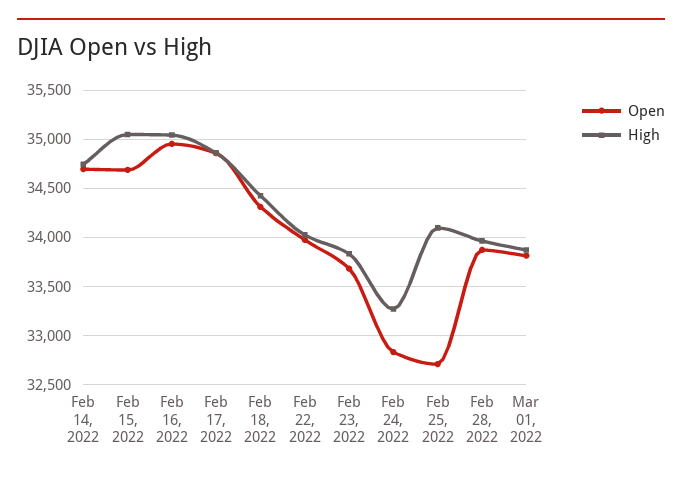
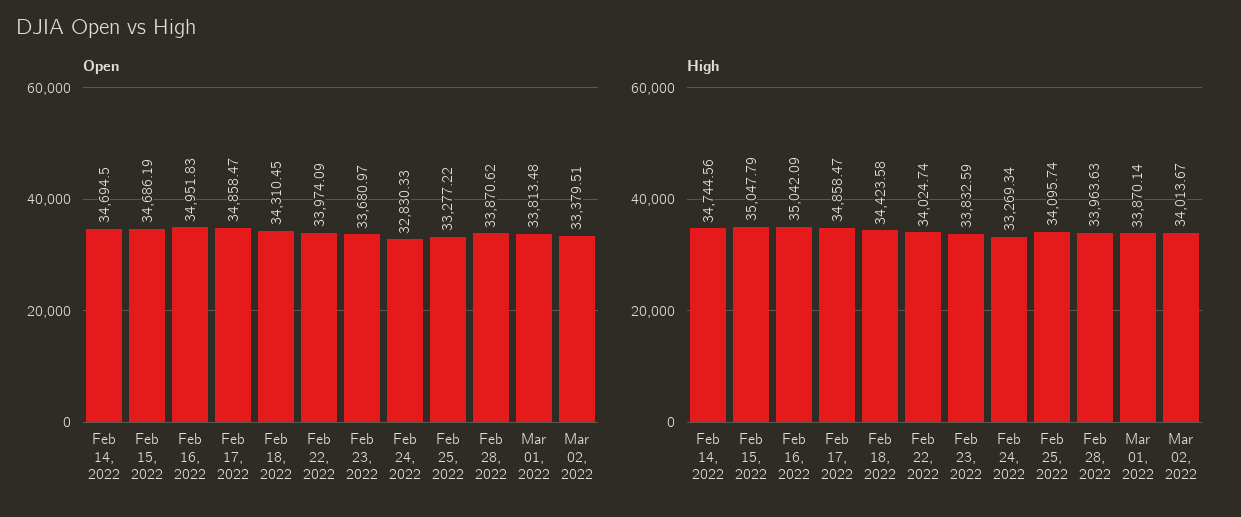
Open, Feb 25, 2022: 32700 -> 33277.22
Open, Mar 02, 2022: none -> 33379.51
High, Mar 02, 2022: none -> 34013.67

